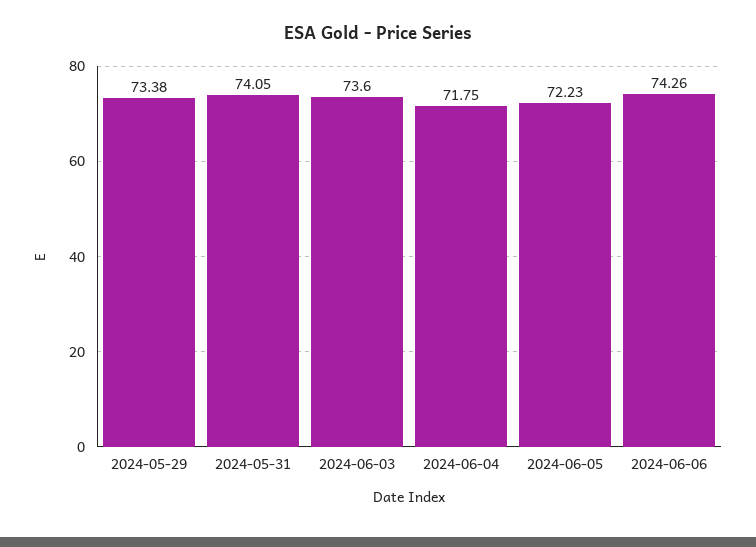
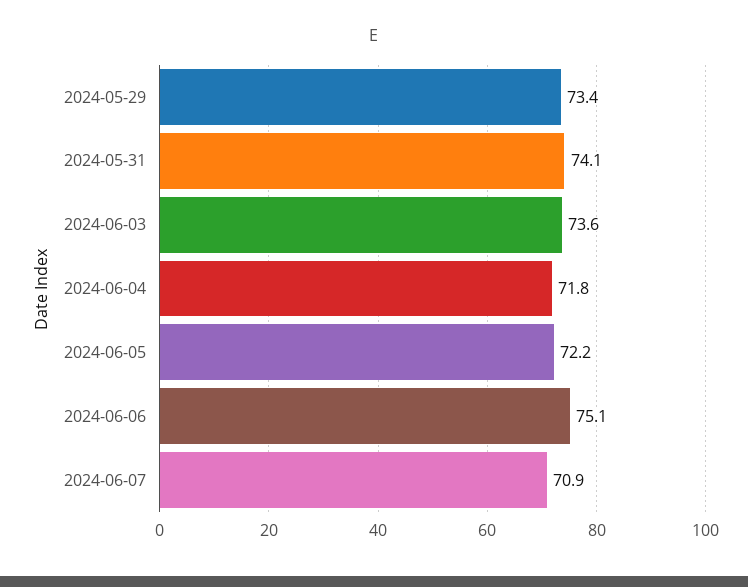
2024-06-06: 74.26 -> 75.1
2024-06-07: none -> 70.9

